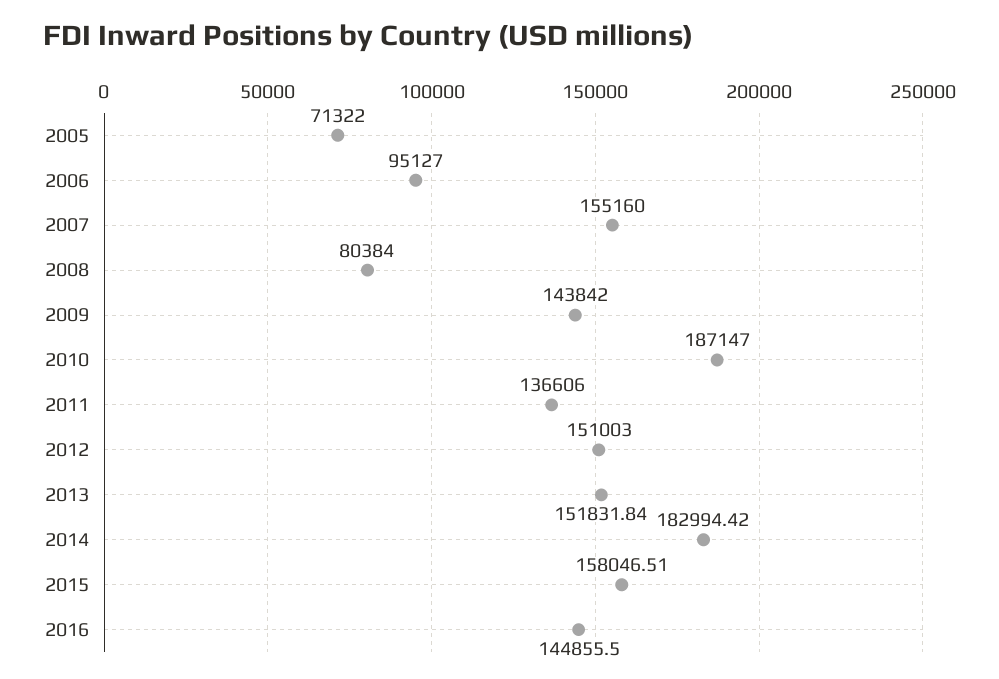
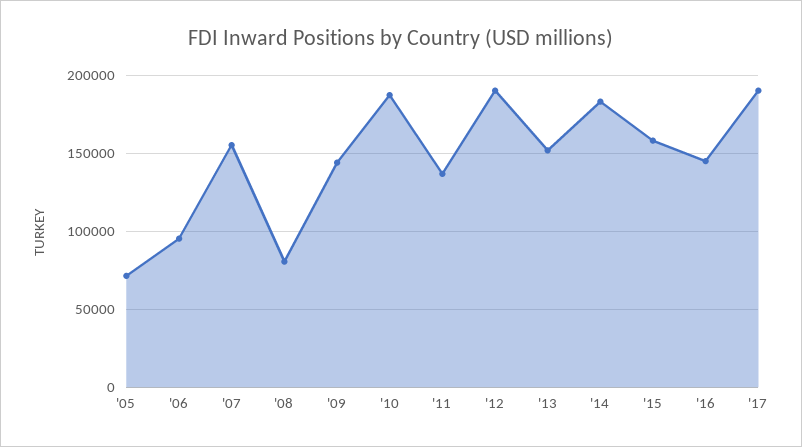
2012: 151003 -> 190000
'17: none -> 190000

